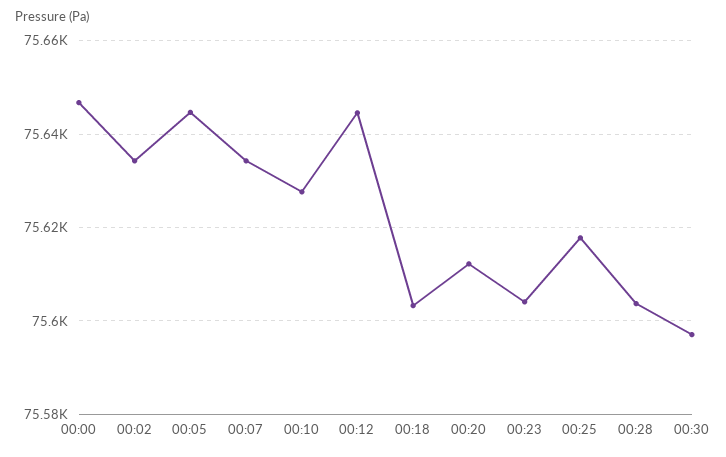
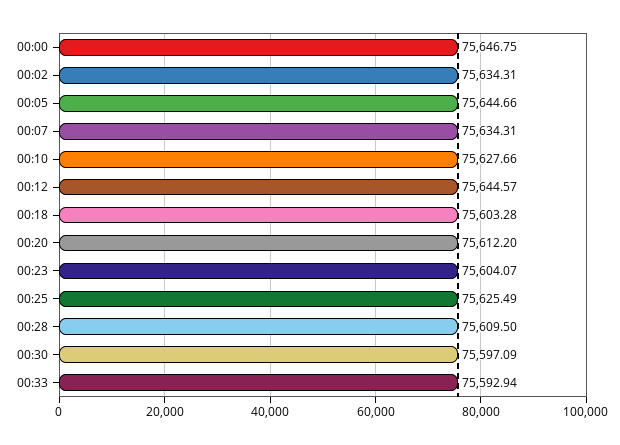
00:25: 75618 -> 75625.49
00:28: 75604 -> 75609.5
00:33: none -> 75592.94

